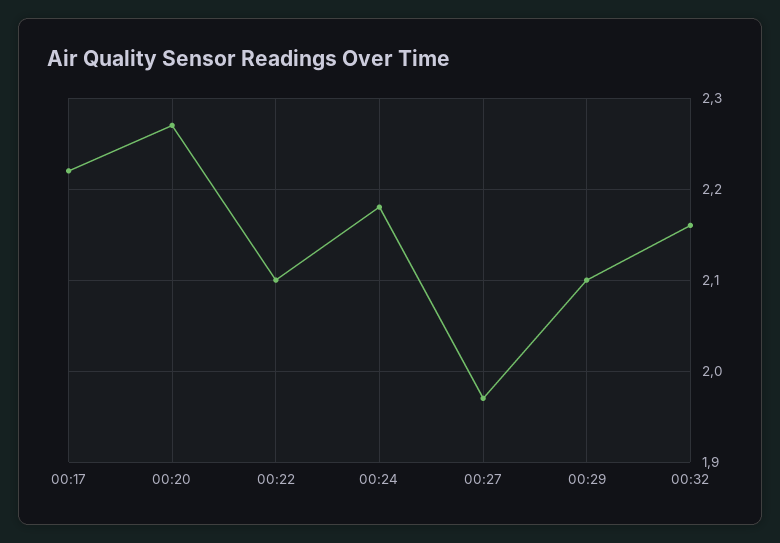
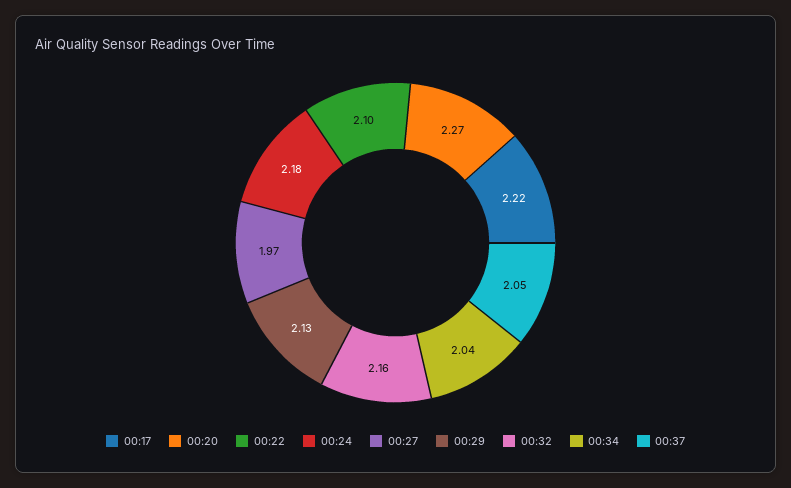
00:29: 2.1 -> 2.13
00:34: none -> 2.04
00:37: none -> 2.05

